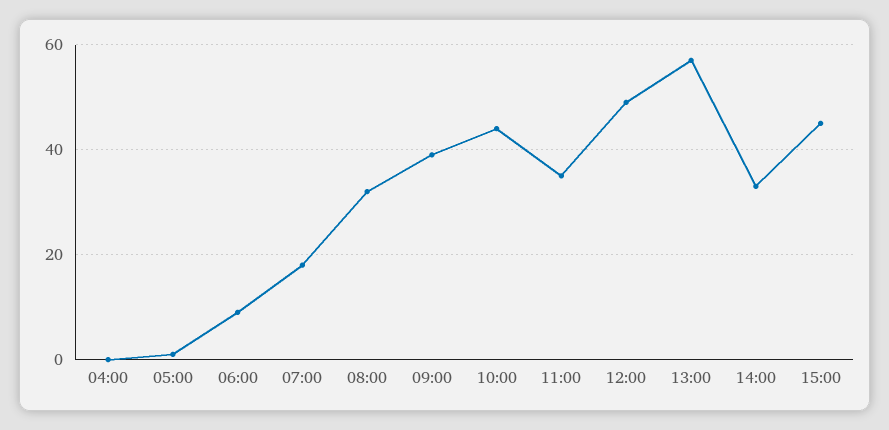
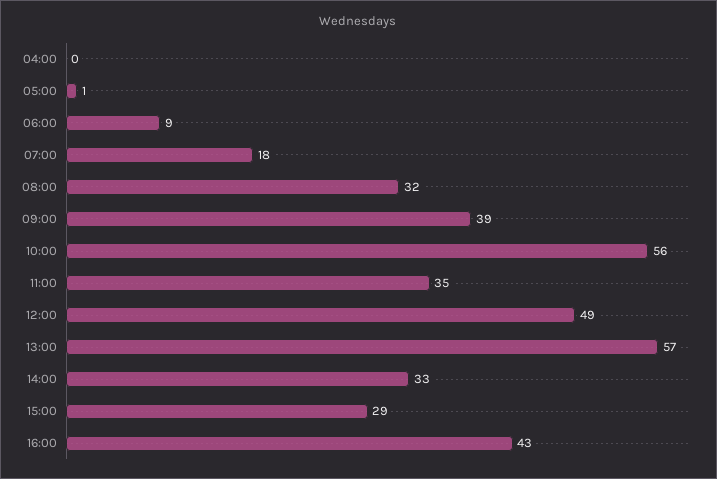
10:00: 45 -> 56
15:00: 45 -> 29
16:00: none -> 43

